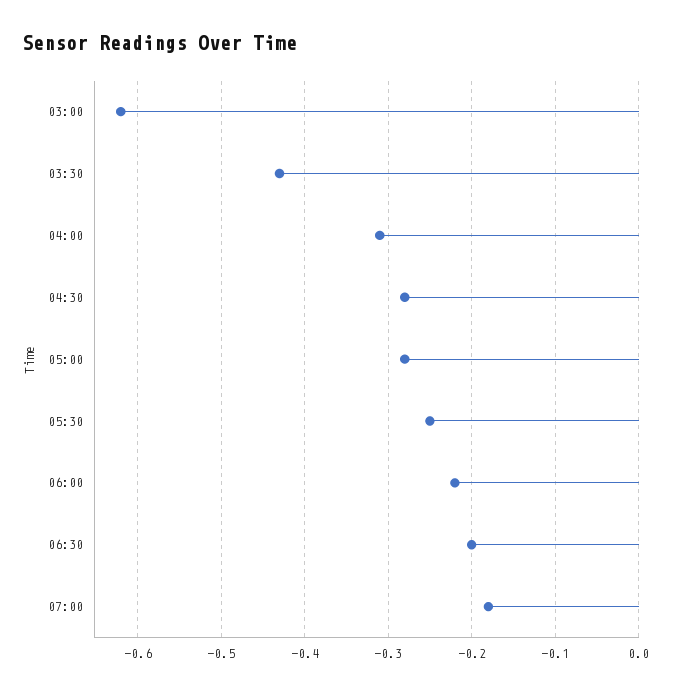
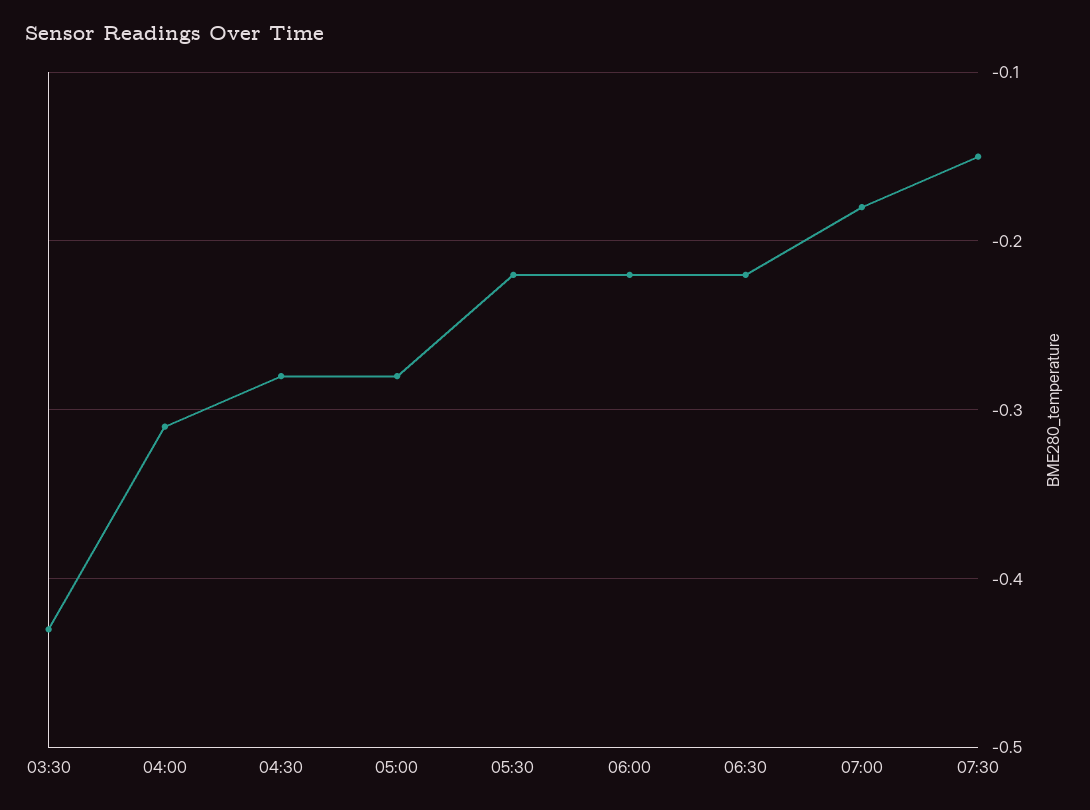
03:00: -0.62 -> none
05:30: -0.25 -> -0.22
06:30: -0.2 -> -0.22
07:30: none -> -0.15

